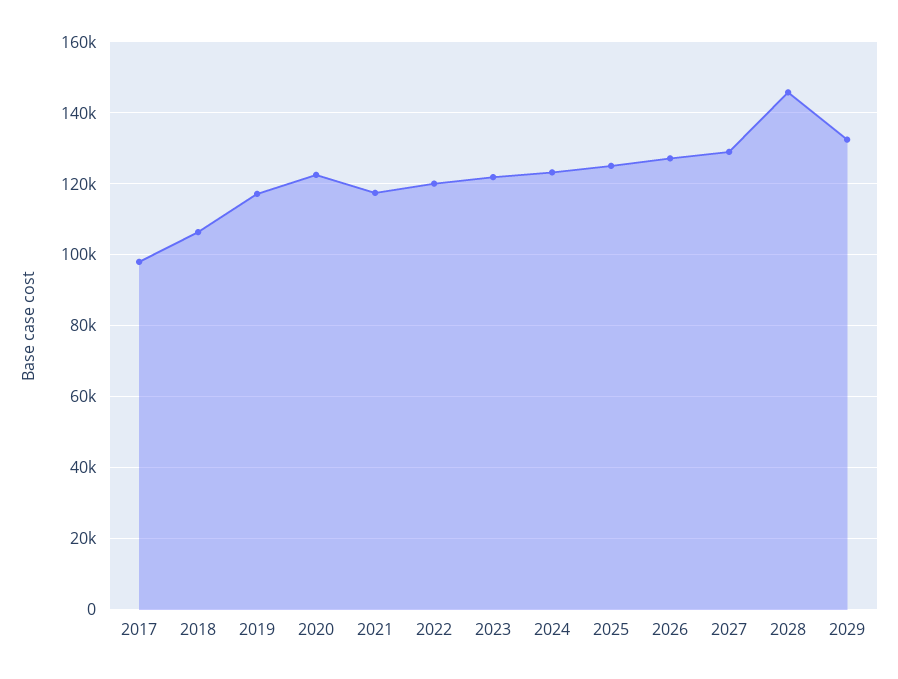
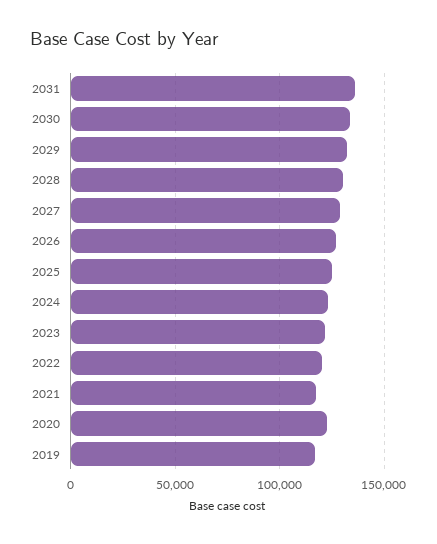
2017: 98000 -> none
2018: 106000 -> none
2028: 146000 -> 130000
2031: none -> 135000
2030: none -> 135000

